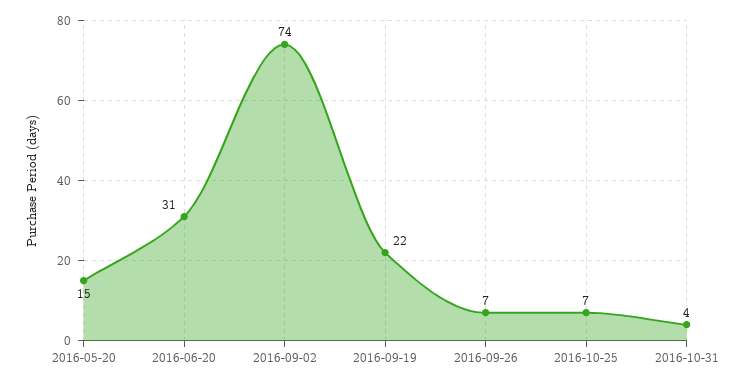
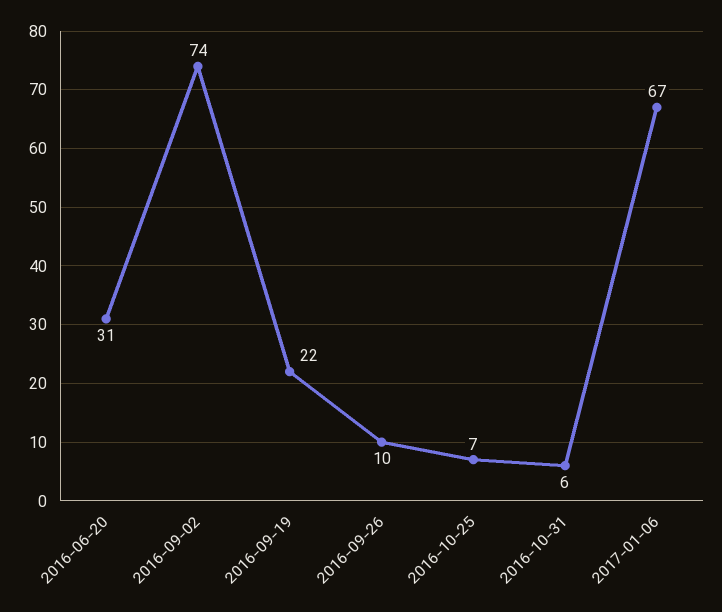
2016-05-20: 15 -> none
2016-09-26: 7 -> 10
2016-10-31: 4 -> 6
2017-01-06: none -> 67

